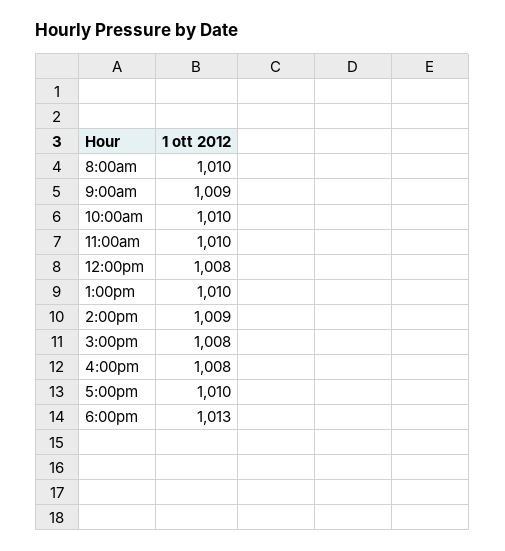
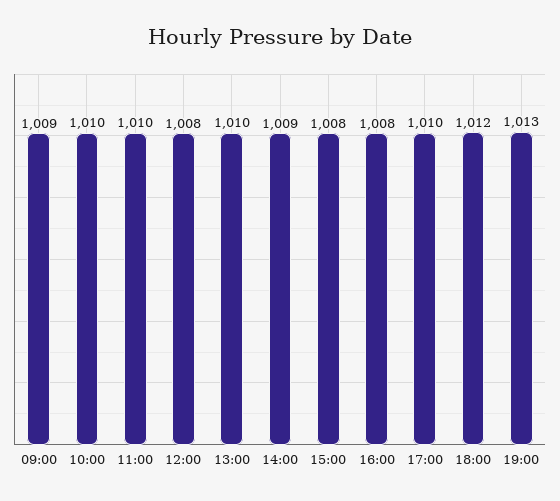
8:00am: 1010 -> none
6:00pm: 1013 -> 1012
19:00: none -> 1013

